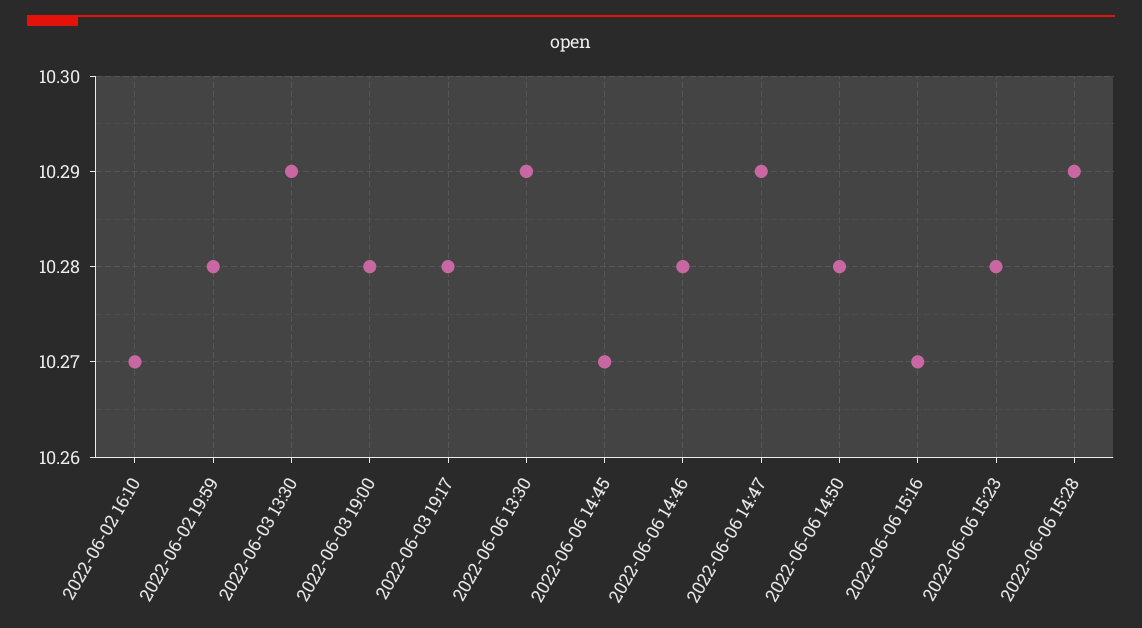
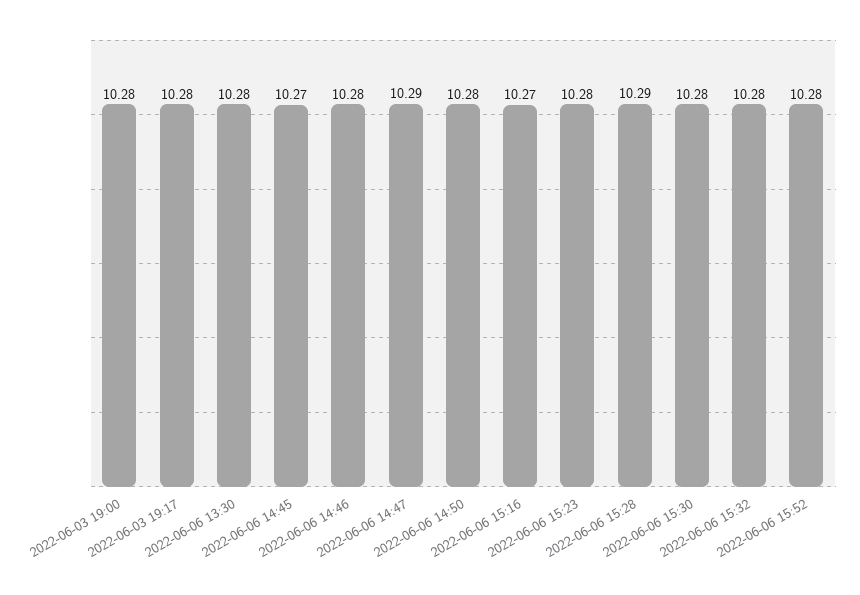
2022-06-02 16:10: 10.27 -> none
2022-06-02 19:59: 10.28 -> none
2022-06-03 13:30: 10.29 -> none
2022-06-06 13:30: 10.29 -> 10.28
2022-06-06 15:30: none -> 10.28
2022-06-06 15:32: none -> 10.28
2022-06-06 15:52: none -> 10.28

